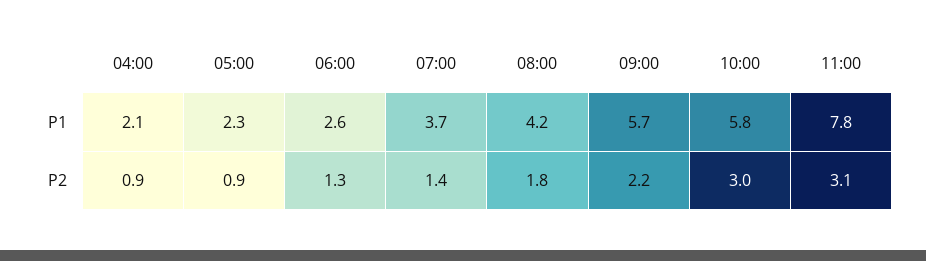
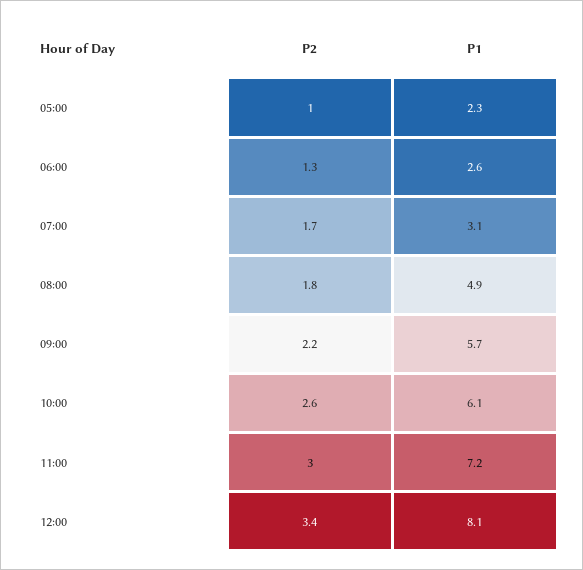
04:00, P1: 2.1 -> none
07:00, P1: 3.7 -> 3.1
08:00, P1: 4.2 -> 4.9
10:00, P1: 5.8 -> 6.1
11:00, P1: 7.8 -> 7.2
04:00, P2: 0.9 -> none
05:00, P2: 0.9 -> 1
07:00, P2: 1.4 -> 1.7
10:00, P2: 3 -> 2.6
11:00, P2: 3.1 -> 3
12:00, P2: none -> 3.4
12:00, P1: none -> 8.1

